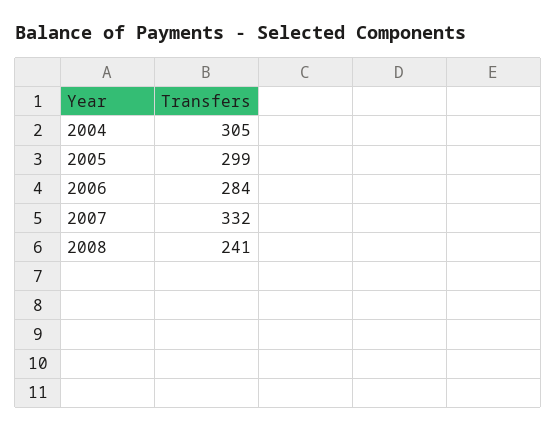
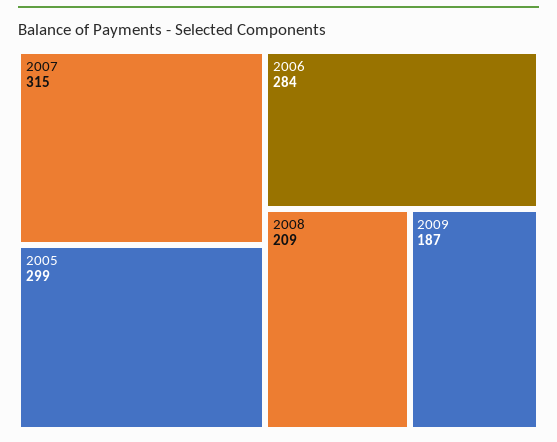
2004: 305 -> none
2007: 332 -> 315
2008: 241 -> 209
2009: none -> 187

